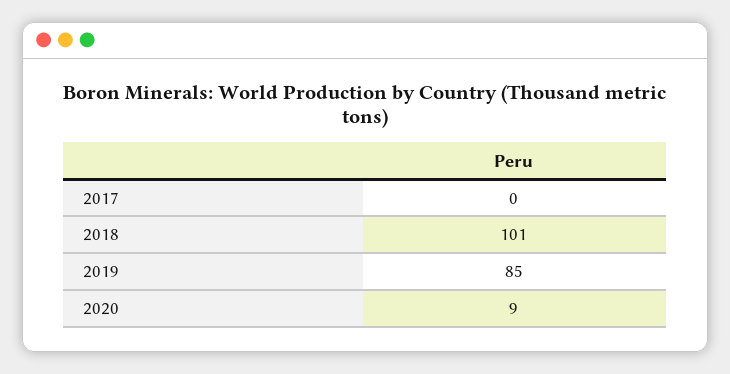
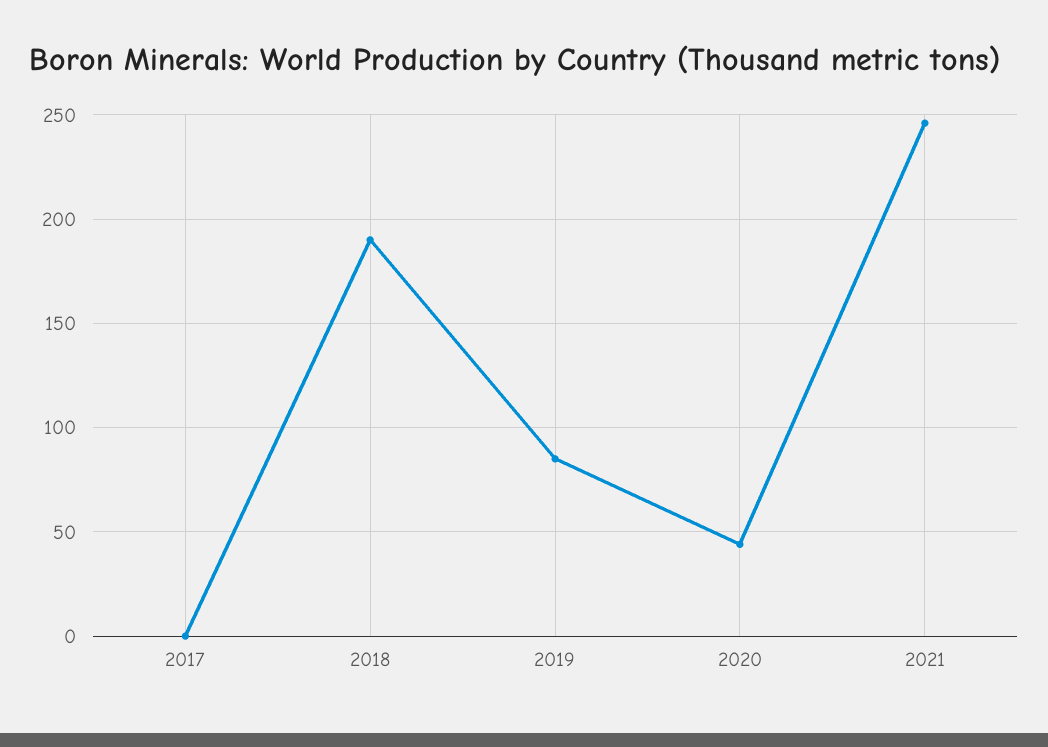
2018: 101 -> 190
2020: 9 -> 45
2021: none -> 245

